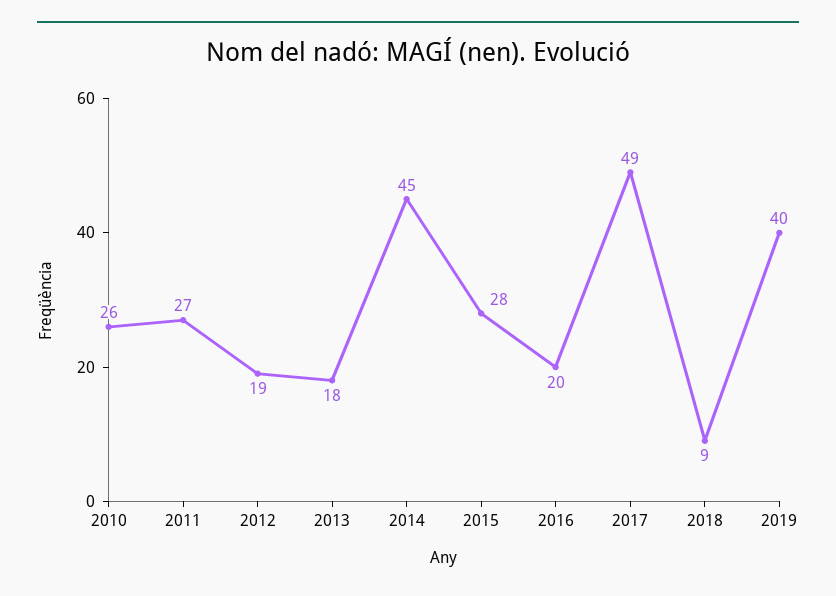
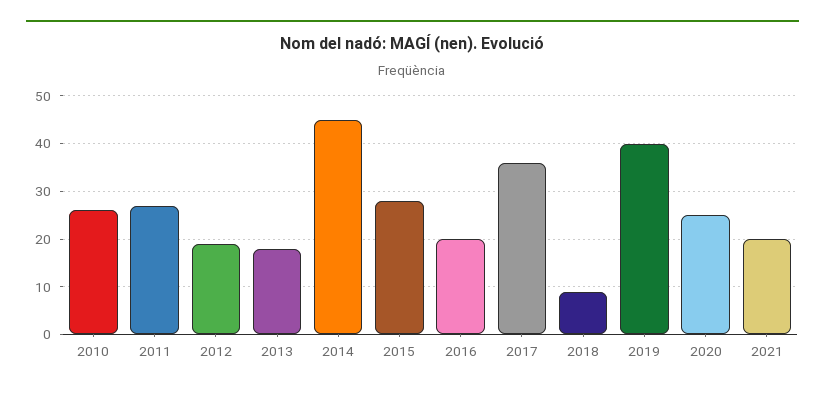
2017: 49 -> 35
2020: none -> 25
2021: none -> 20

